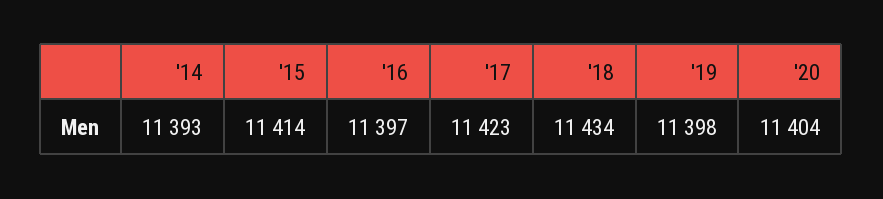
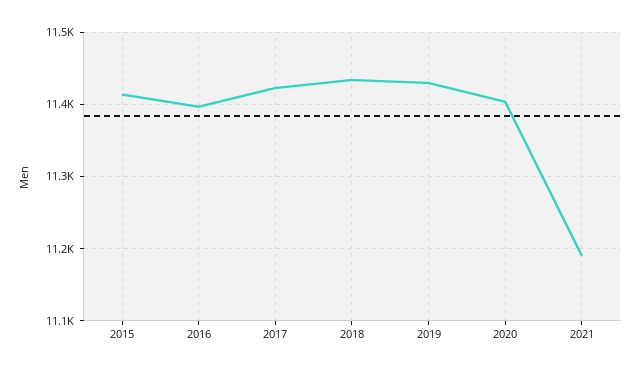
'14: 11393 -> none
'19: 11398 -> 11430
2021: none -> 11190

